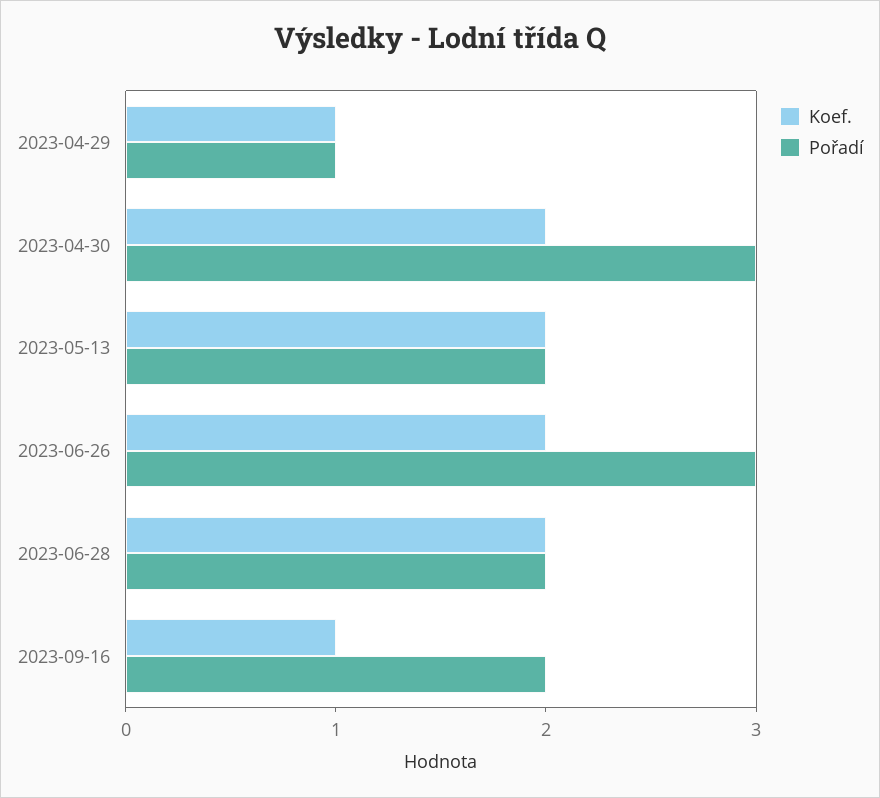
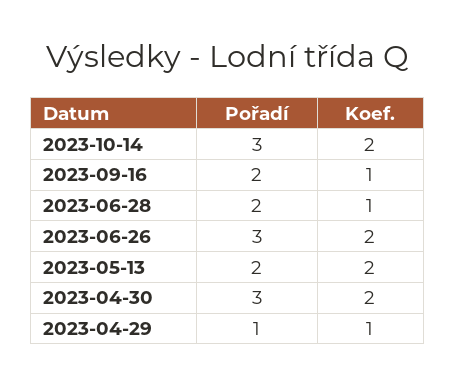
Koef., 2023-06-28: 2 -> 1
Pořadí, 2023-10-14: none -> 3
Koef., 2023-10-14: none -> 2

